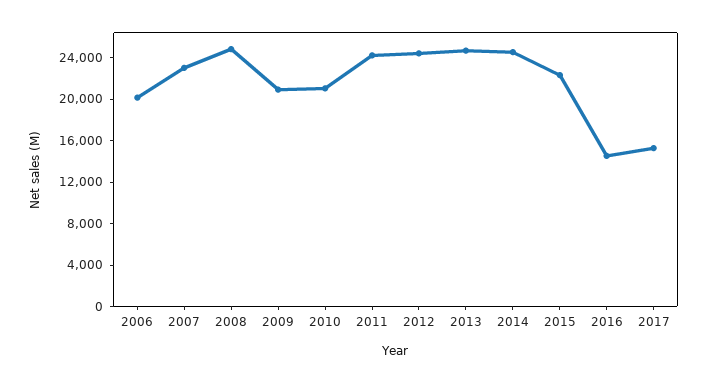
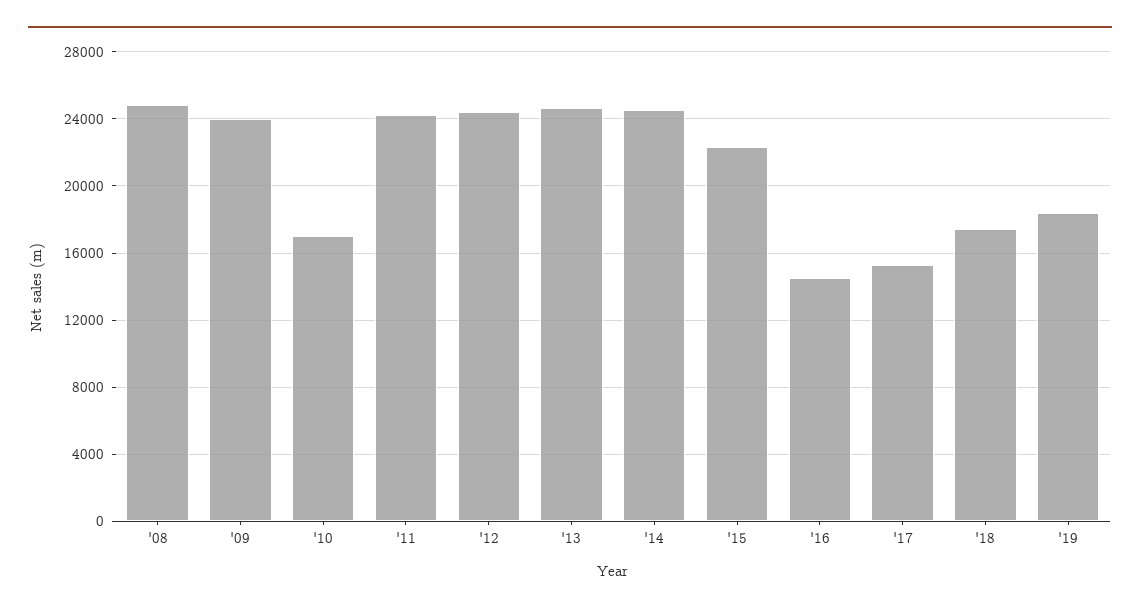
2006: 20000 -> none
2007: 23000 -> none
2009: 21000 -> 24000
2010: 21000 -> 17000
'18: none -> 17500
'19: none -> 18500

